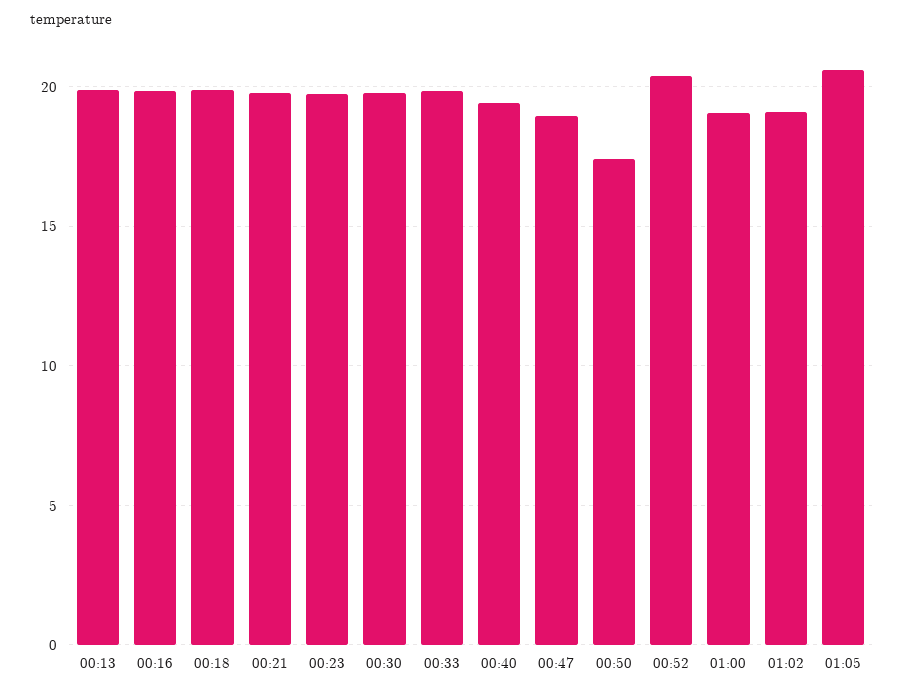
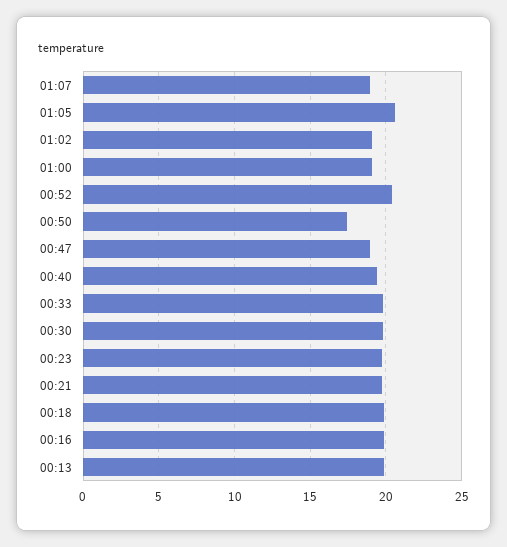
01:07: none -> 19

